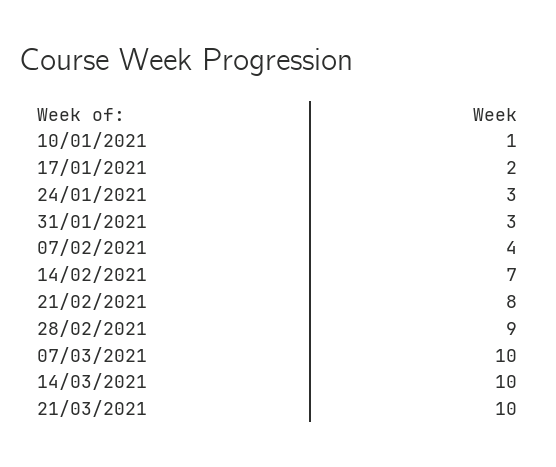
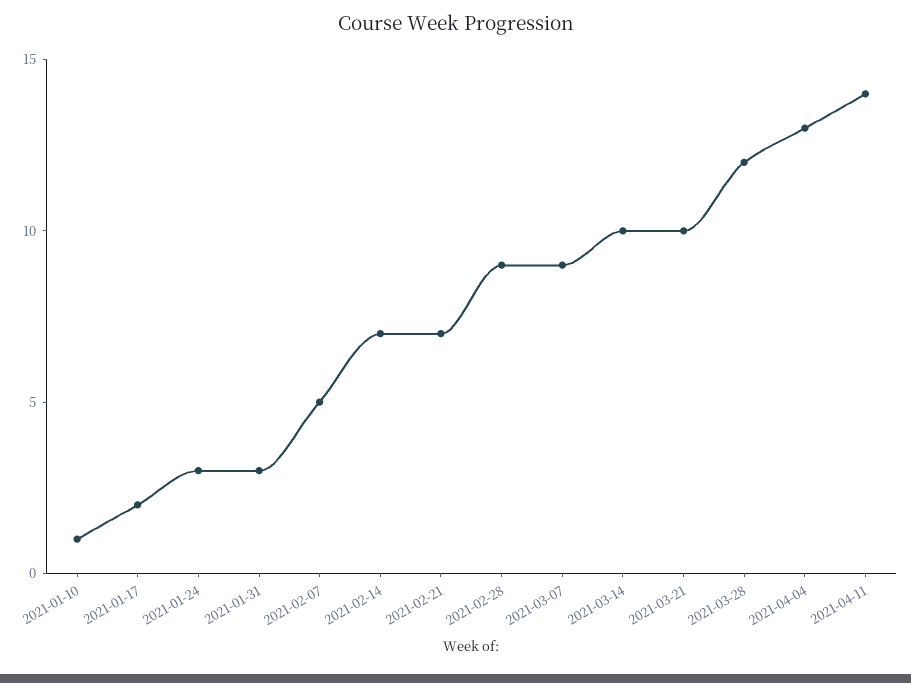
07/02/2021: 4 -> 5
21/02/2021: 8 -> 7
07/03/2021: 10 -> 9
2021-03-28: none -> 12
2021-04-04: none -> 13
2021-04-11: none -> 14

